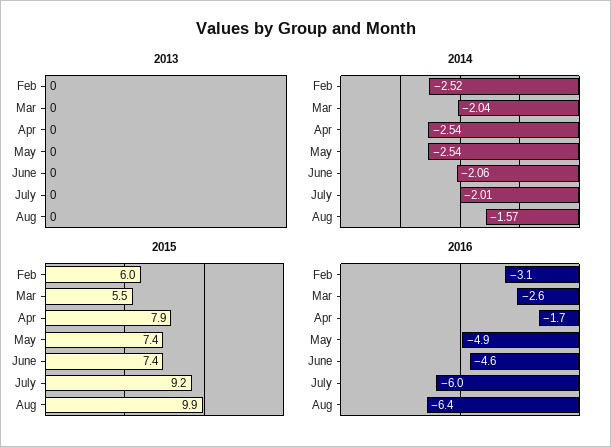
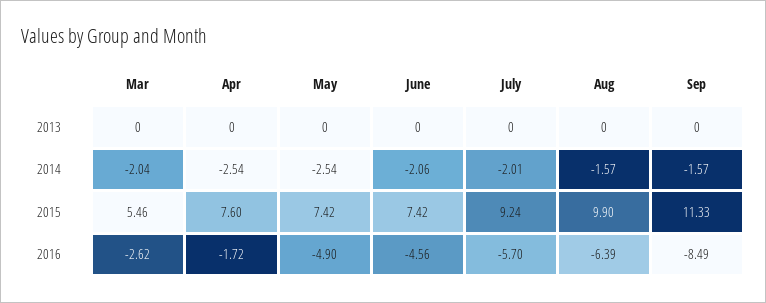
2013, Feb: 0 -> none
2014, Feb: -2.52 -> none
2015, Feb: 6 -> none
2015, Apr: 7.9 -> 7.6
2016, Feb: -3.1 -> none
2016, July: -6 -> -5.7
2013, Sep: none -> 0
2014, Sep: none -> -1.57
2015, Sep: none -> 11.33
2016, Sep: none -> -8.49

